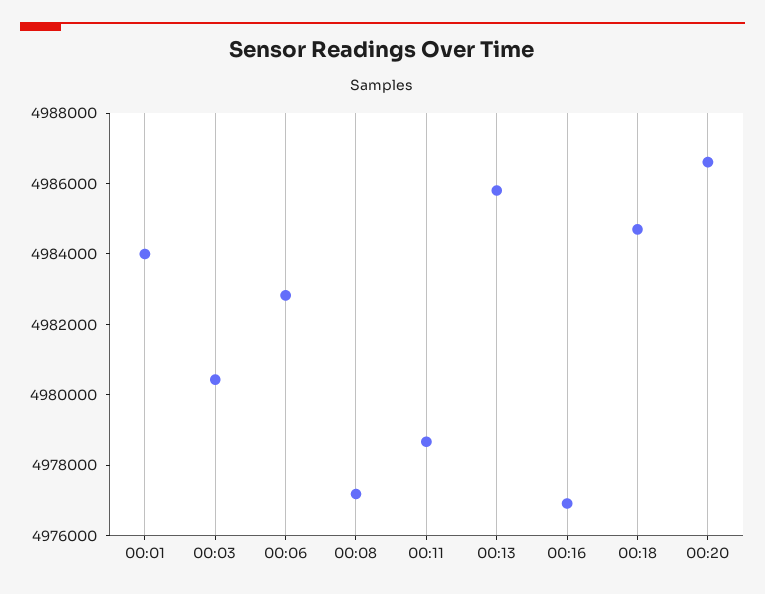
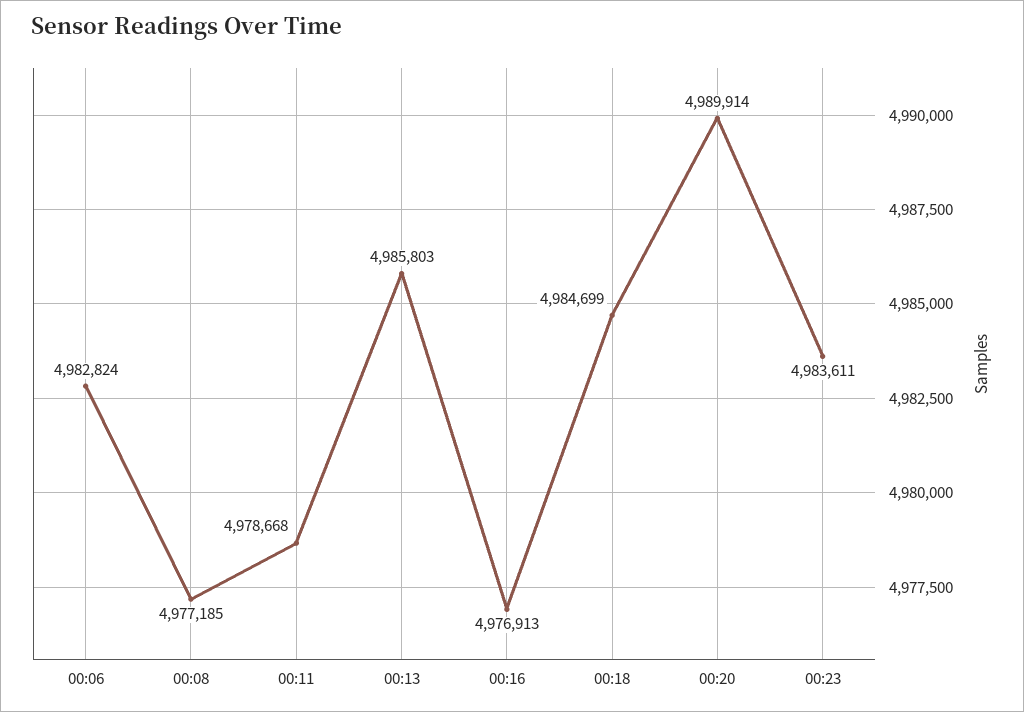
00:01: 4984000 -> none
00:03: 4980500 -> none
00:20: 4986500 -> 4989914
00:23: none -> 4983611

